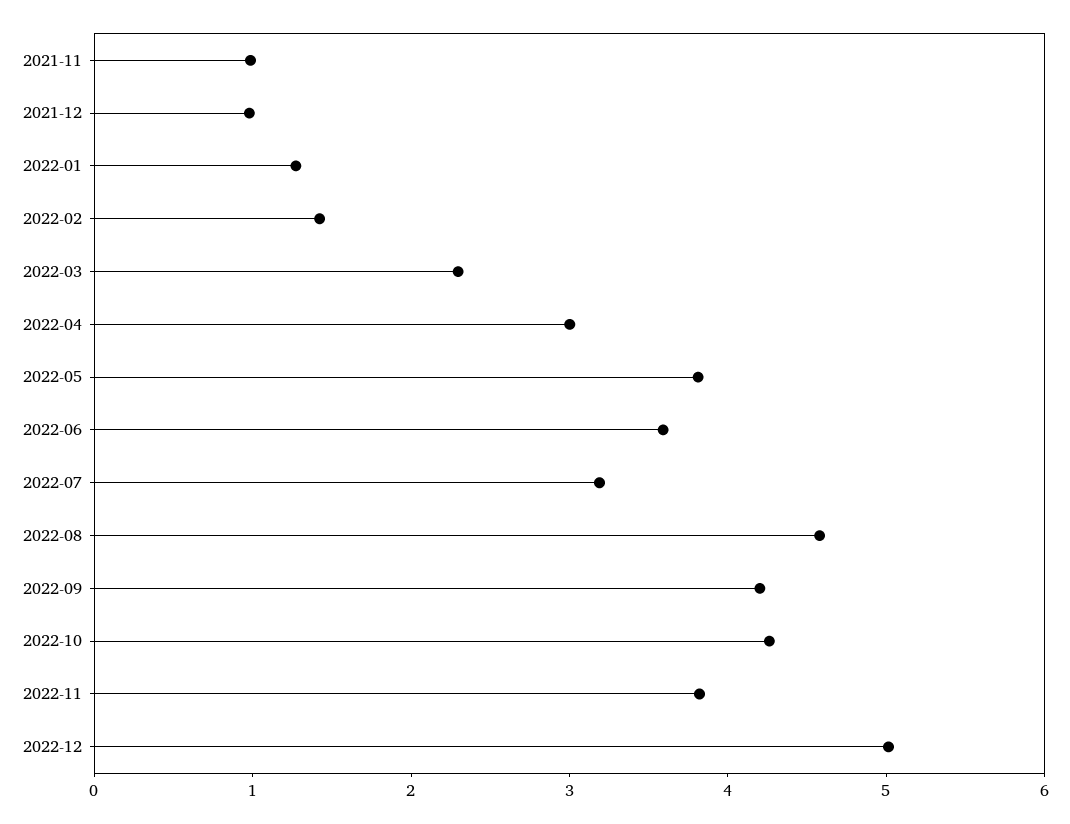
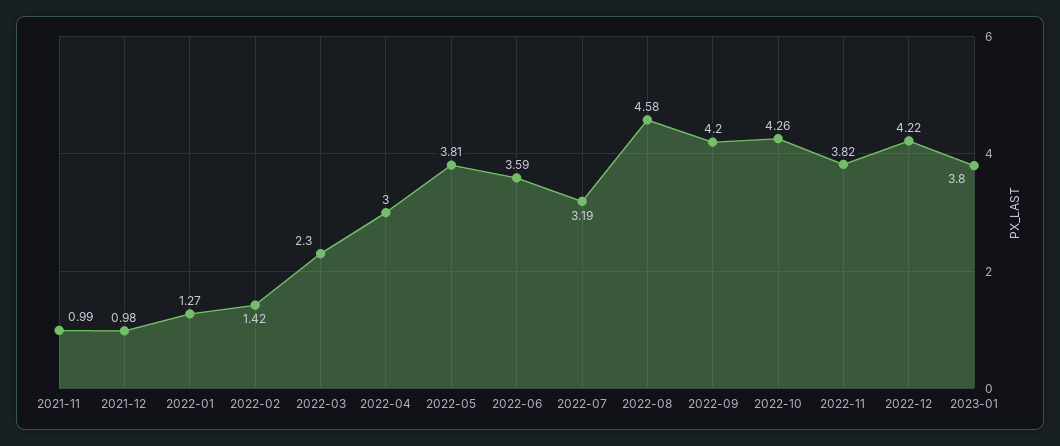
2022-12: 5 -> 4.22
2023-01: none -> 3.8

